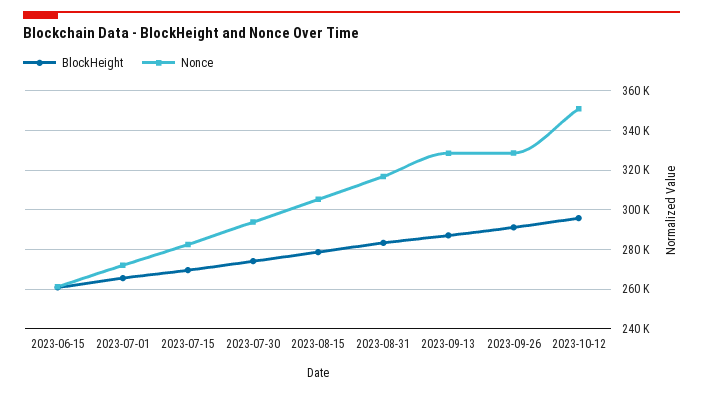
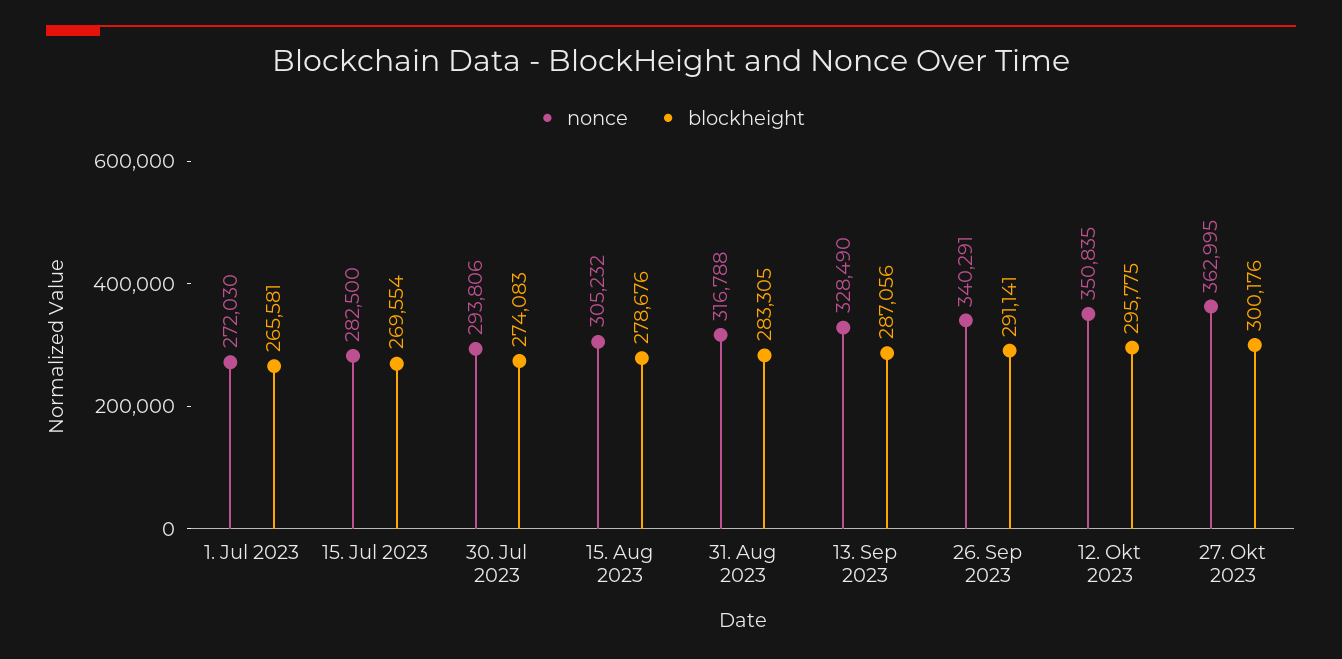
BlockHeight, 2023-06-15: 260000 -> none
Nonce, 2023-06-15: 260000 -> none
Nonce, 2023-09-26: 330000 -> 340291
Nonce, 27. Okt 2023: none -> 362995
BlockHeight, 27. Okt 2023: none -> 300176

